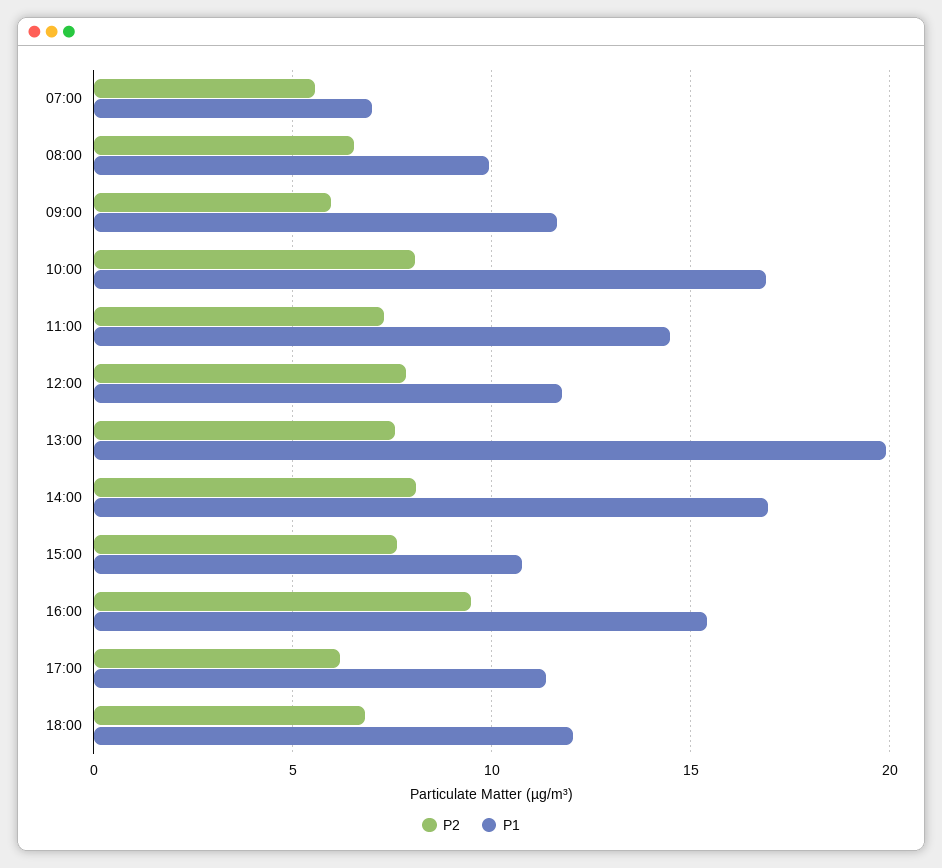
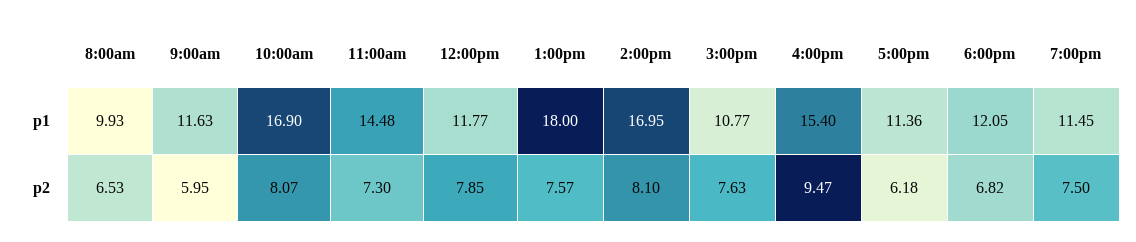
P2, 07:00: 5.5 -> none
P1, 07:00: 7 -> none
P1, 13:00: 20 -> 18
P1, 7:00pm: none -> 11.45
P2, 7:00pm: none -> 7.5

